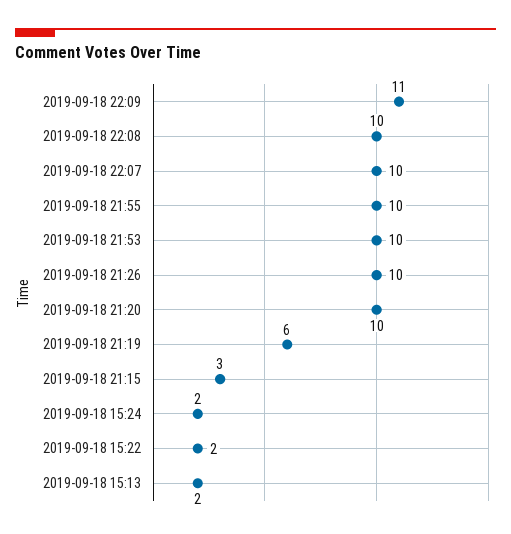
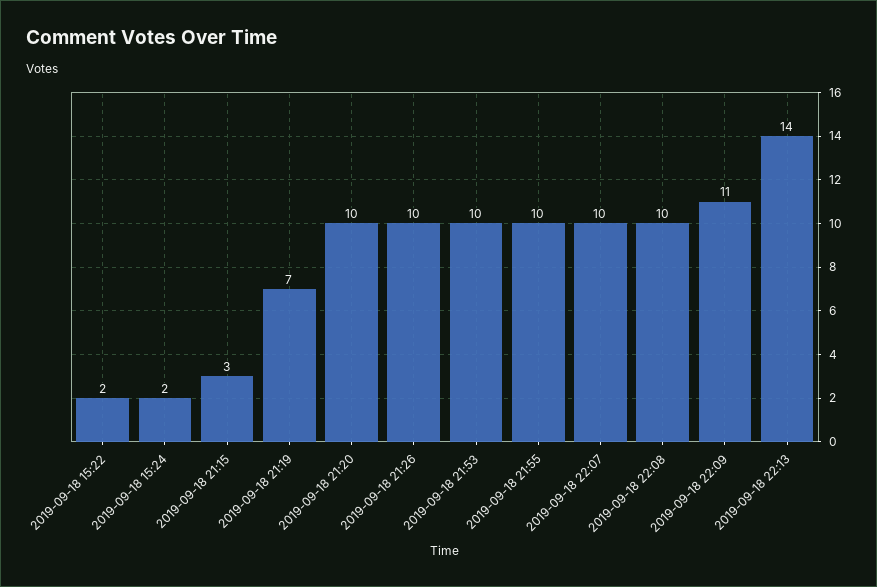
2019-09-18 21:19: 6 -> 7
2019-09-18 15:13: 2 -> none
2019-09-18 22:13: none -> 14

